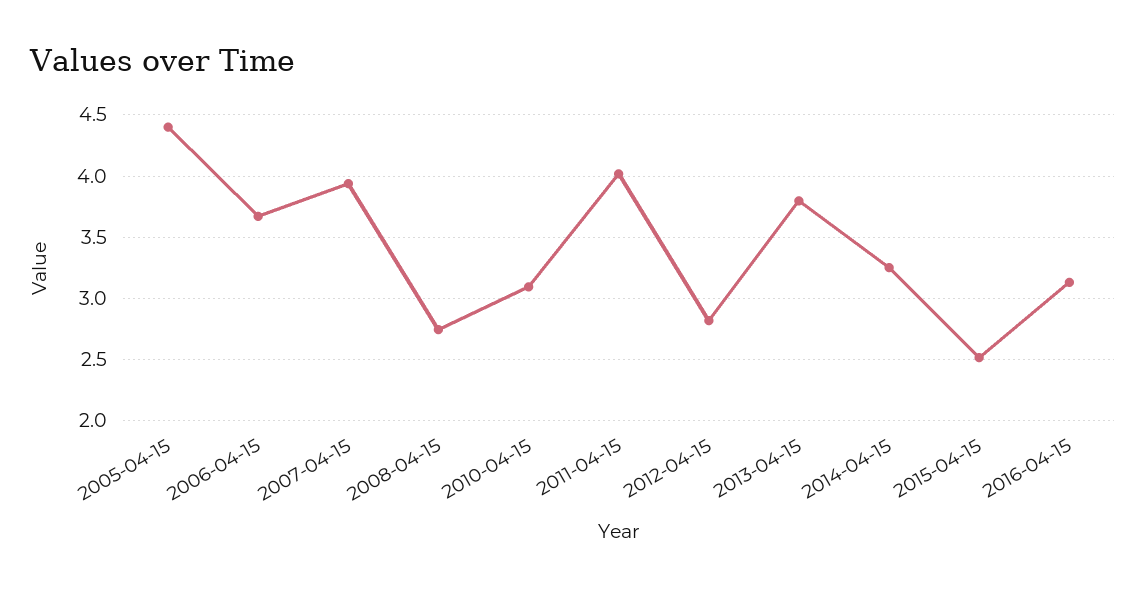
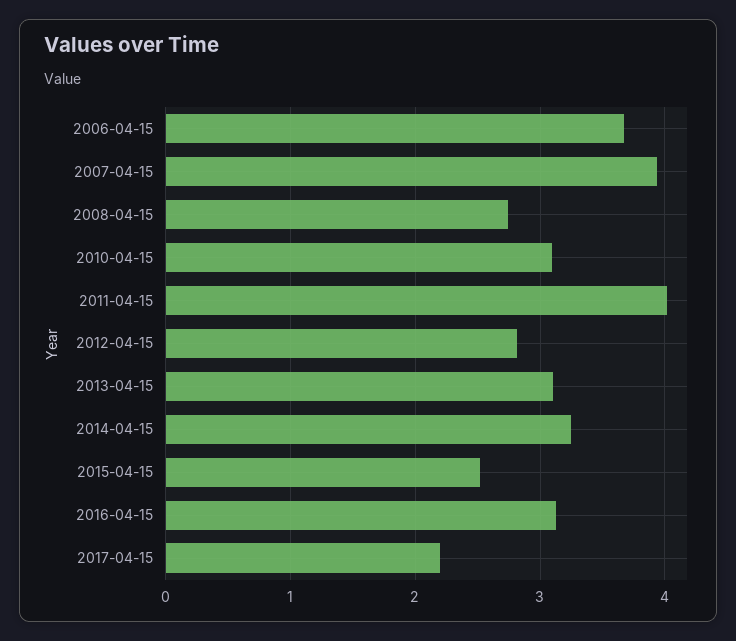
2005-04-15: 4.4 -> none
2013-04-15: 3.8 -> 3.1
2017-04-15: none -> 2.2

